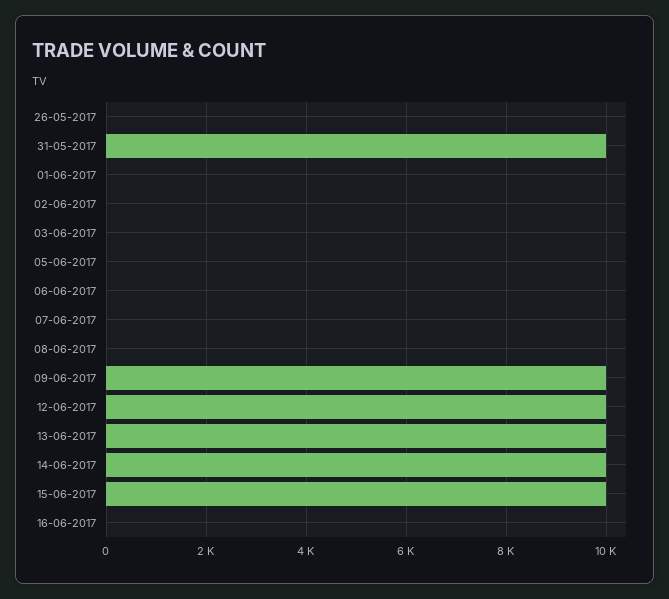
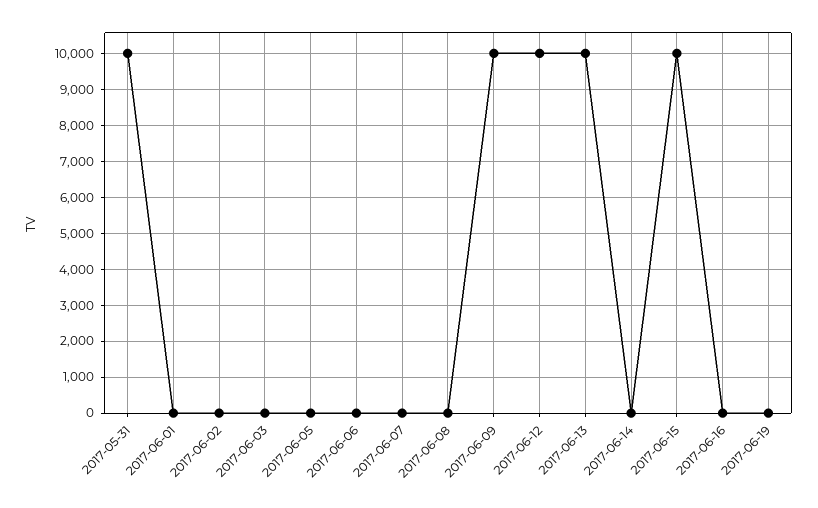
26-05-2017: 0 -> none
14-06-2017: 10000 -> 0
2017-06-19: none -> 0

